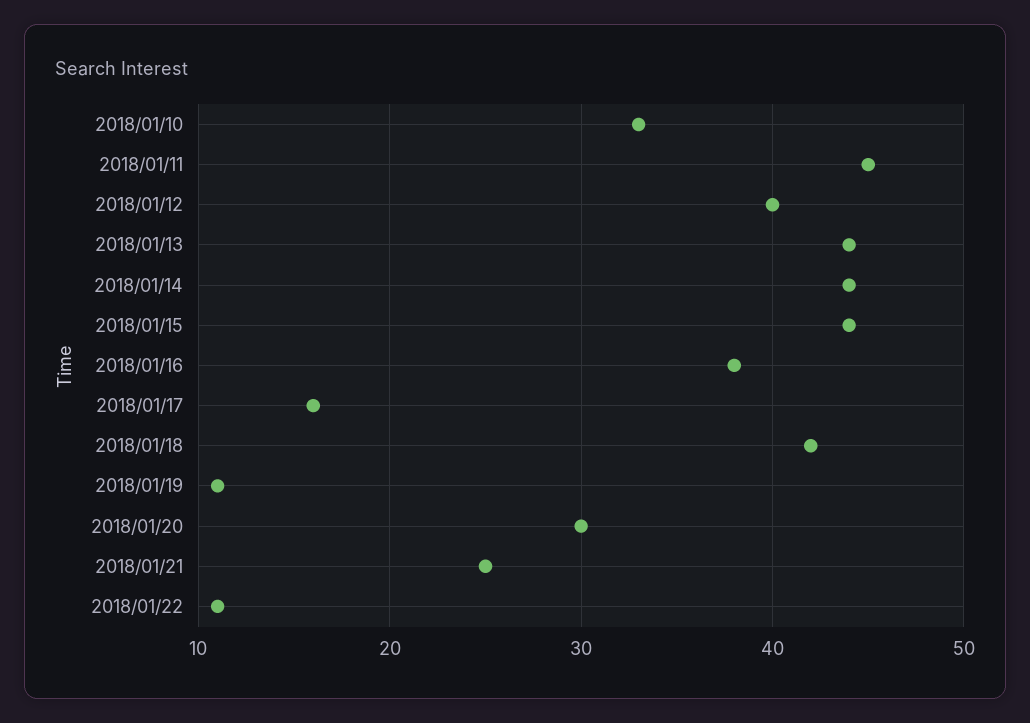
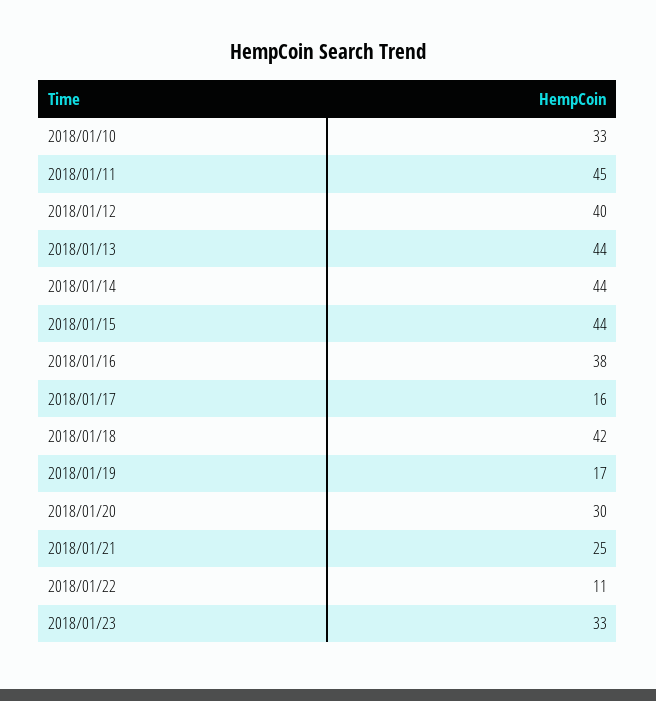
2018/01/19: 11 -> 17
2018/01/23: none -> 33

